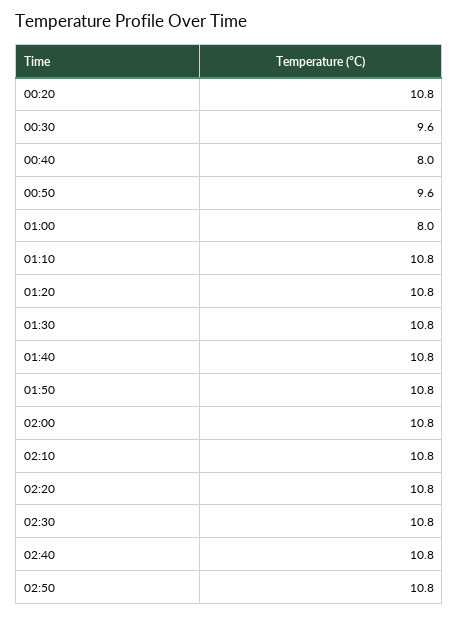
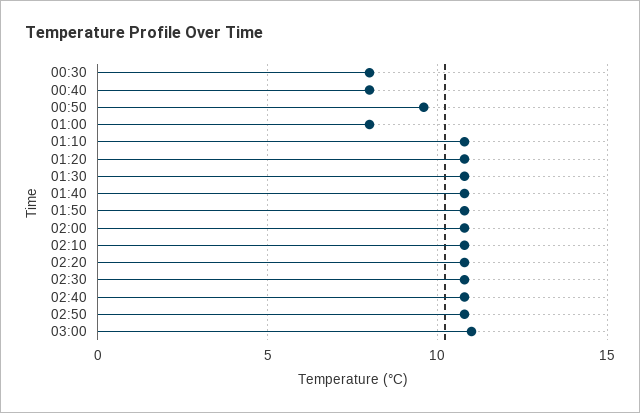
00:20: 10.8 -> none
00:30: 9.6 -> 8
03:00: none -> 11

